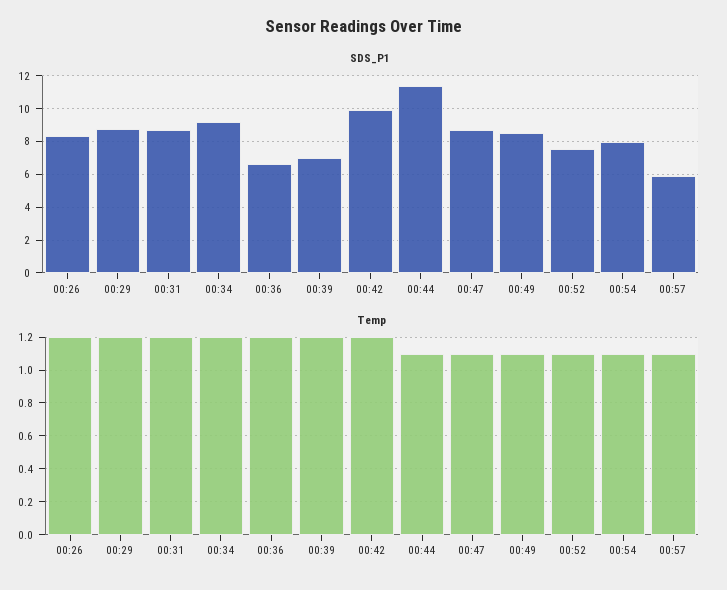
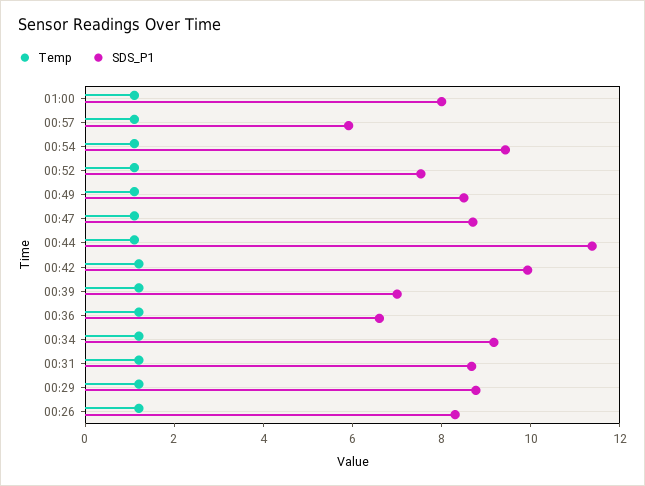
SDS_P1, 00:54: 8 -> 9.5
Temp, 01:00: none -> 1
SDS_P1, 01:00: none -> 8

